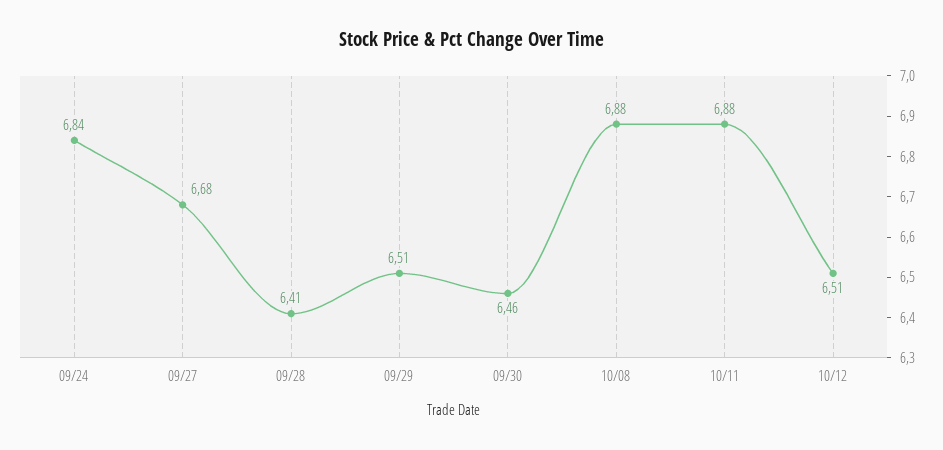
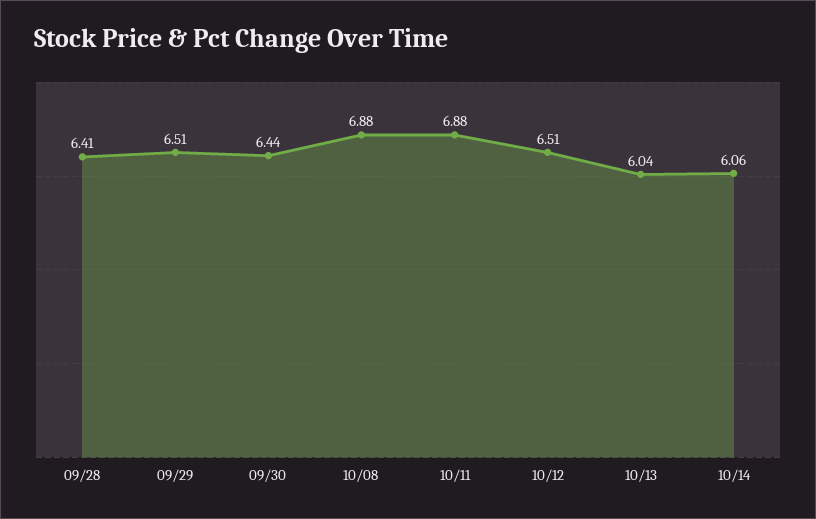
09/24: 6.84 -> none
09/27: 6.68 -> none
09/30: 6.46 -> 6.44
10/13: none -> 6.04
10/14: none -> 6.06

